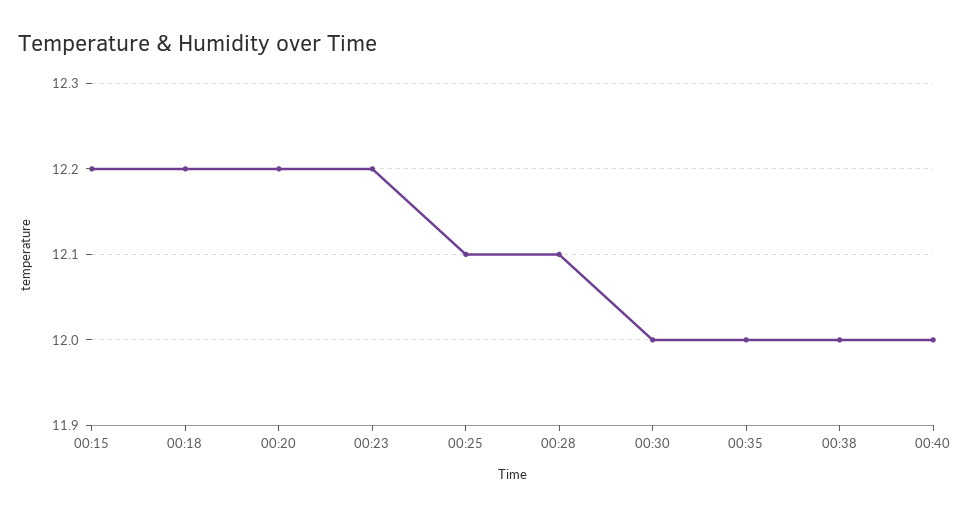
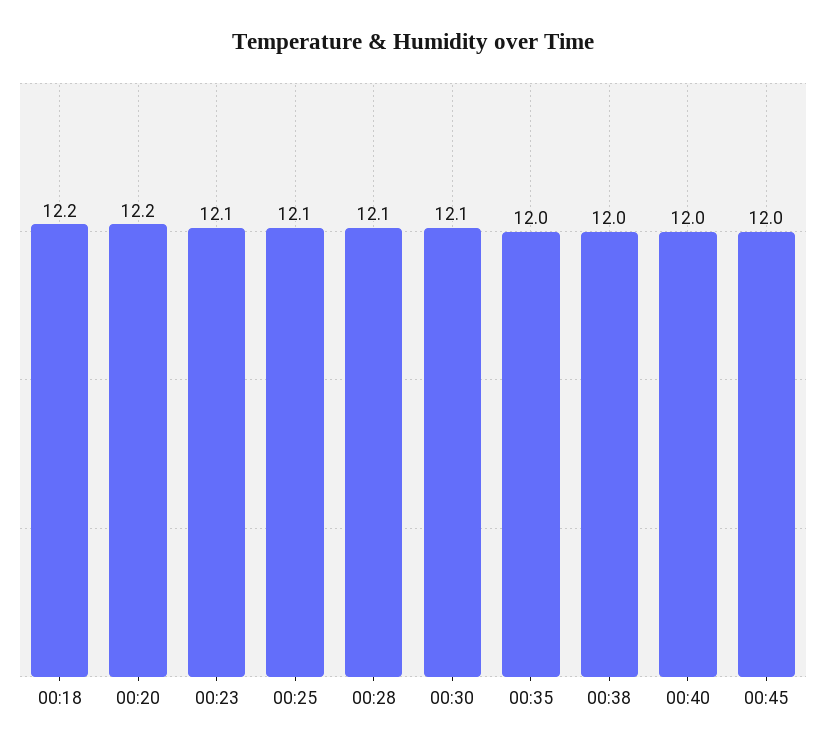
00:15: 12.2 -> none
00:23: 12.2 -> 12.1
00:30: 12 -> 12.1
00:45: none -> 12

